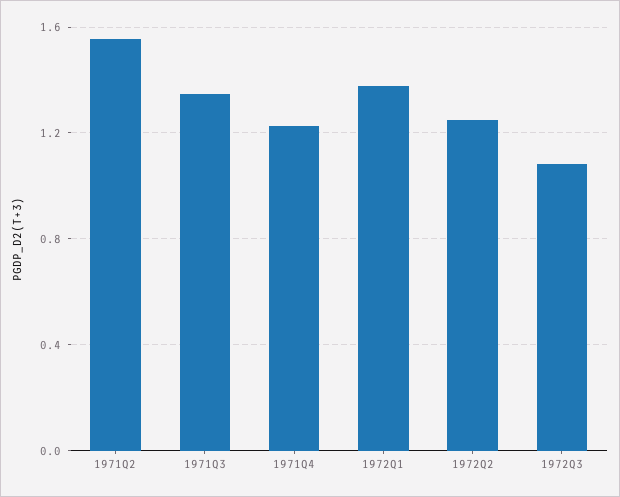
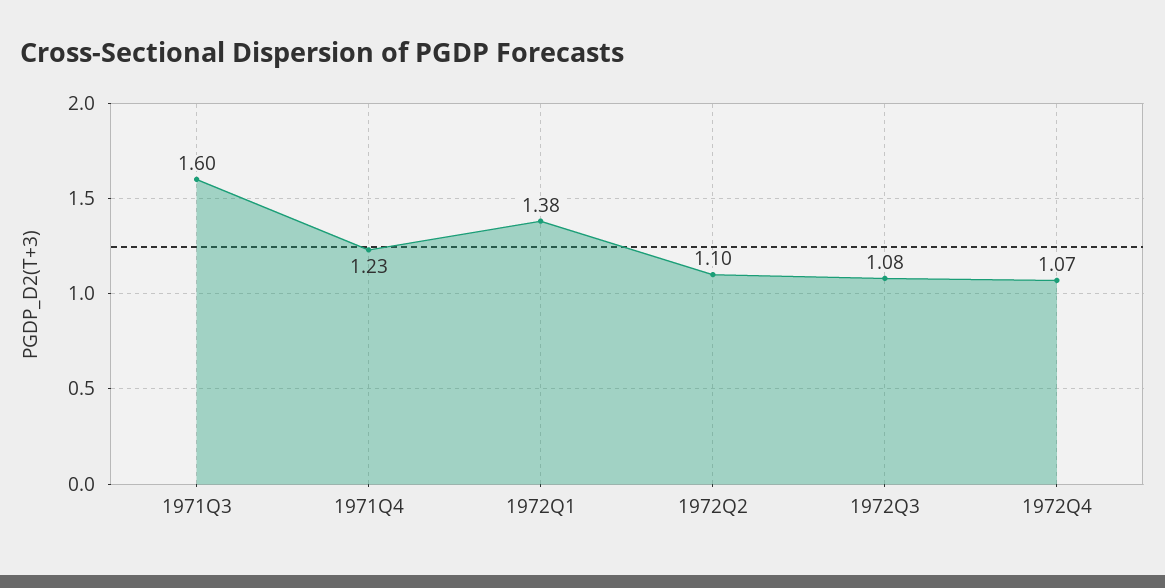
1971Q2: 1.55 -> none
1971Q3: 1.35 -> 1.6
1972Q2: 1.25 -> 1.1
1972Q4: none -> 1.07

